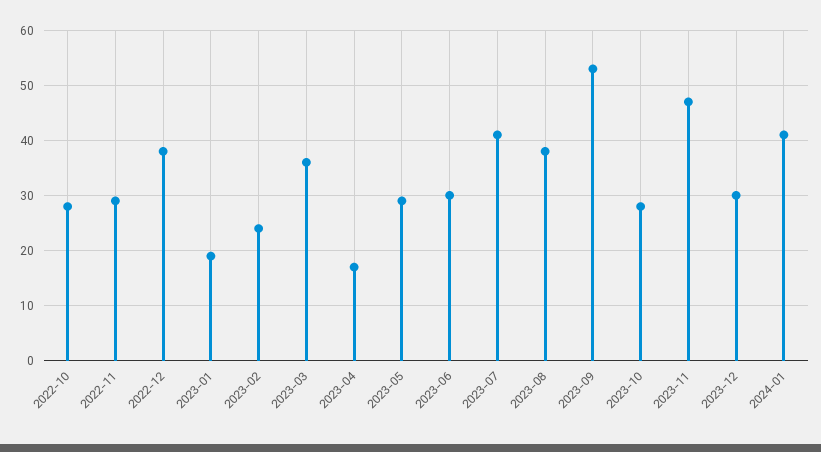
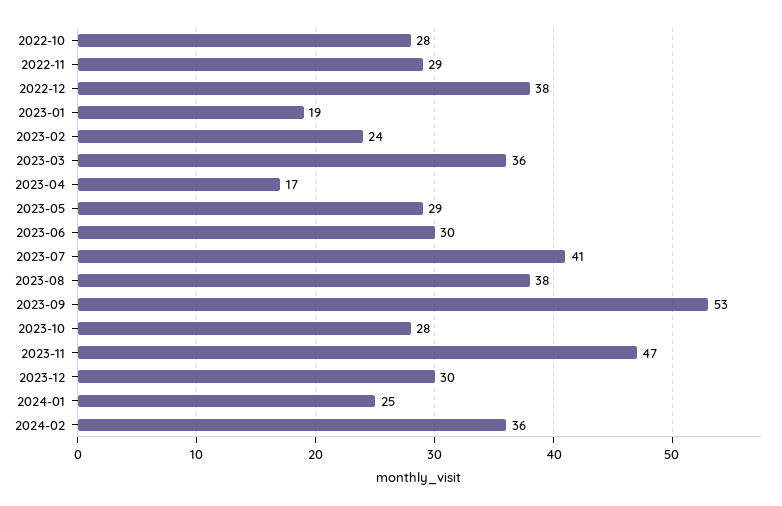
2024-01: 40 -> 25
2024-02: none -> 36

